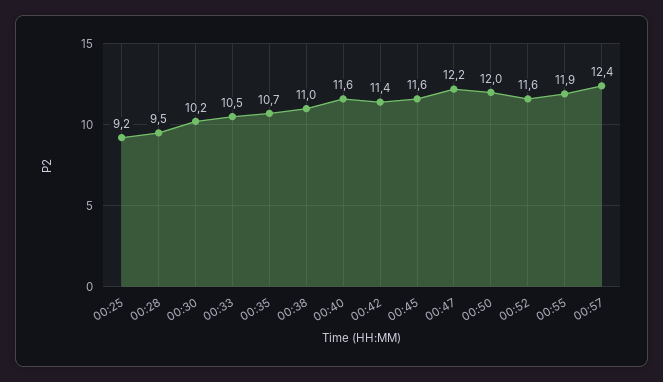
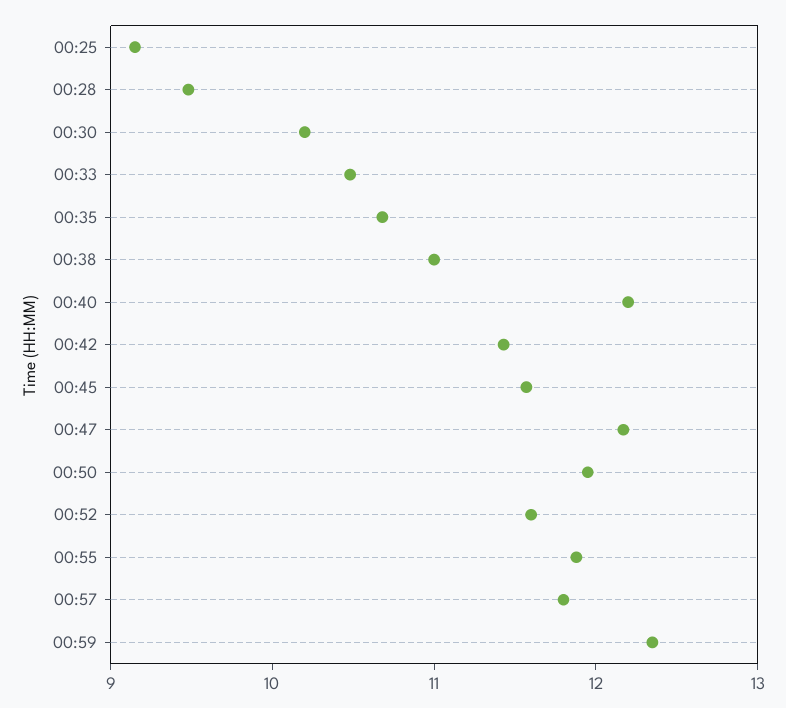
00:40: 11.6 -> 12.2
00:57: 12.4 -> 11.8
00:59: none -> 12.4

